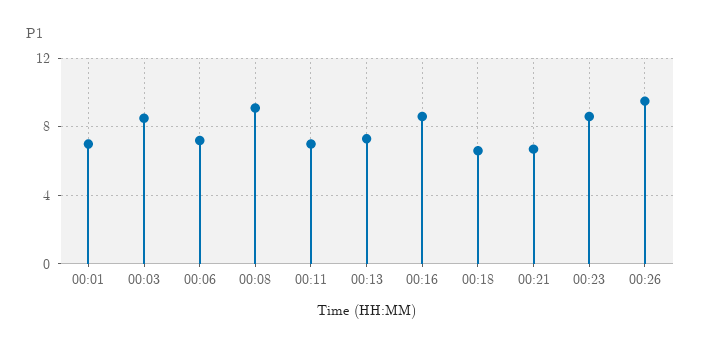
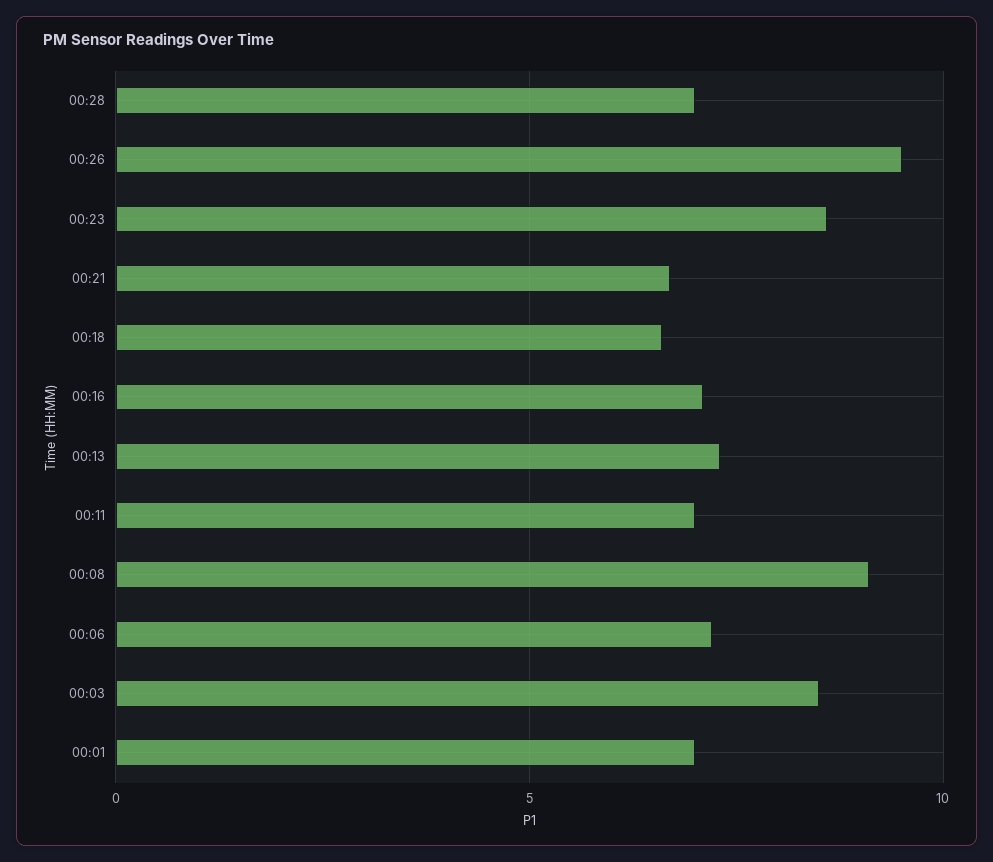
00:16: 8.5 -> 7
00:28: none -> 7

